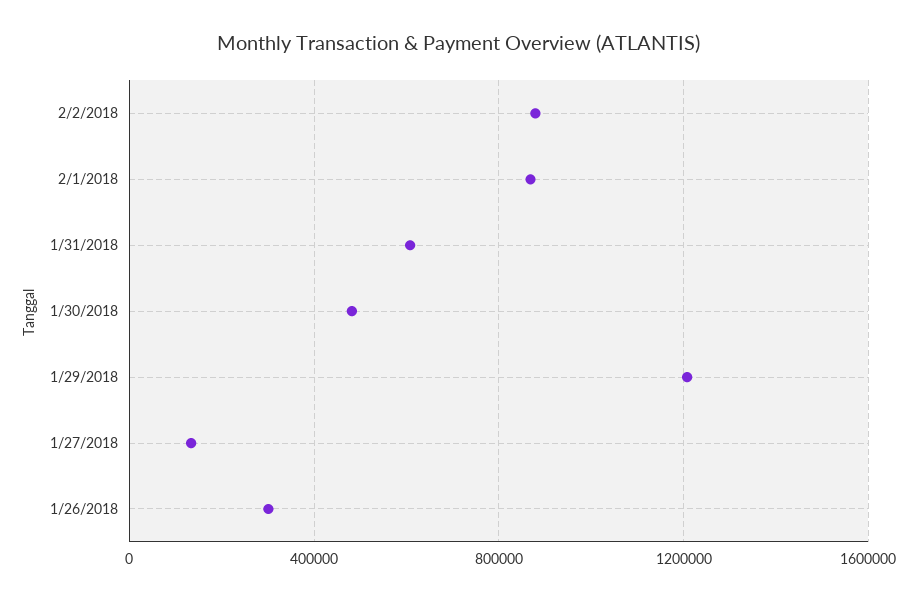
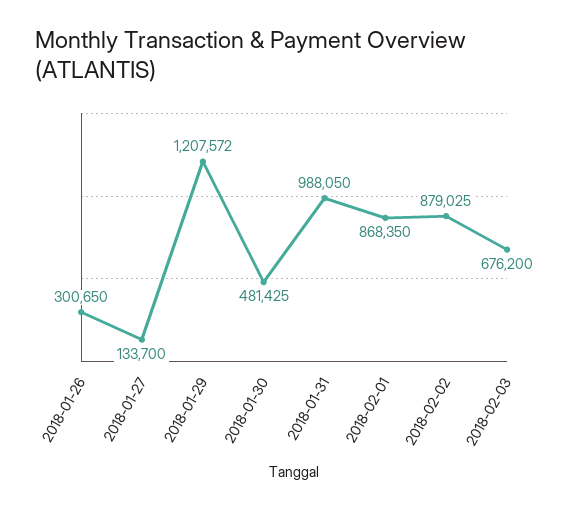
1/31/2018: 600000 -> 988050
2018-02-03: none -> 676200

